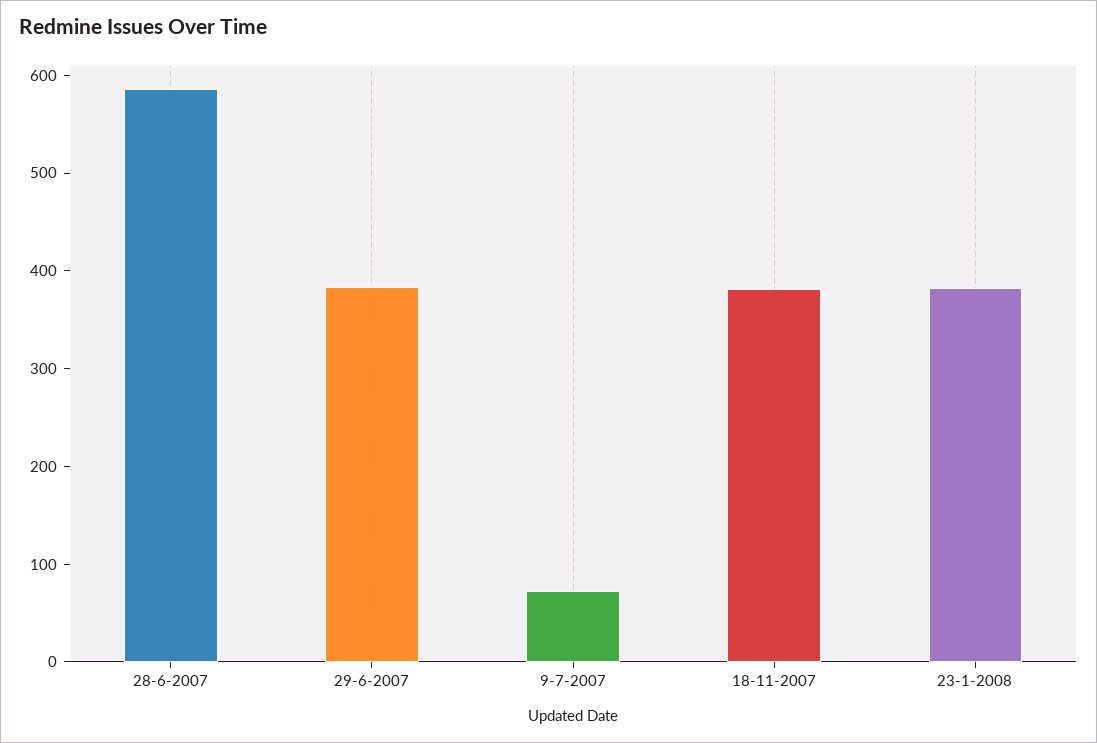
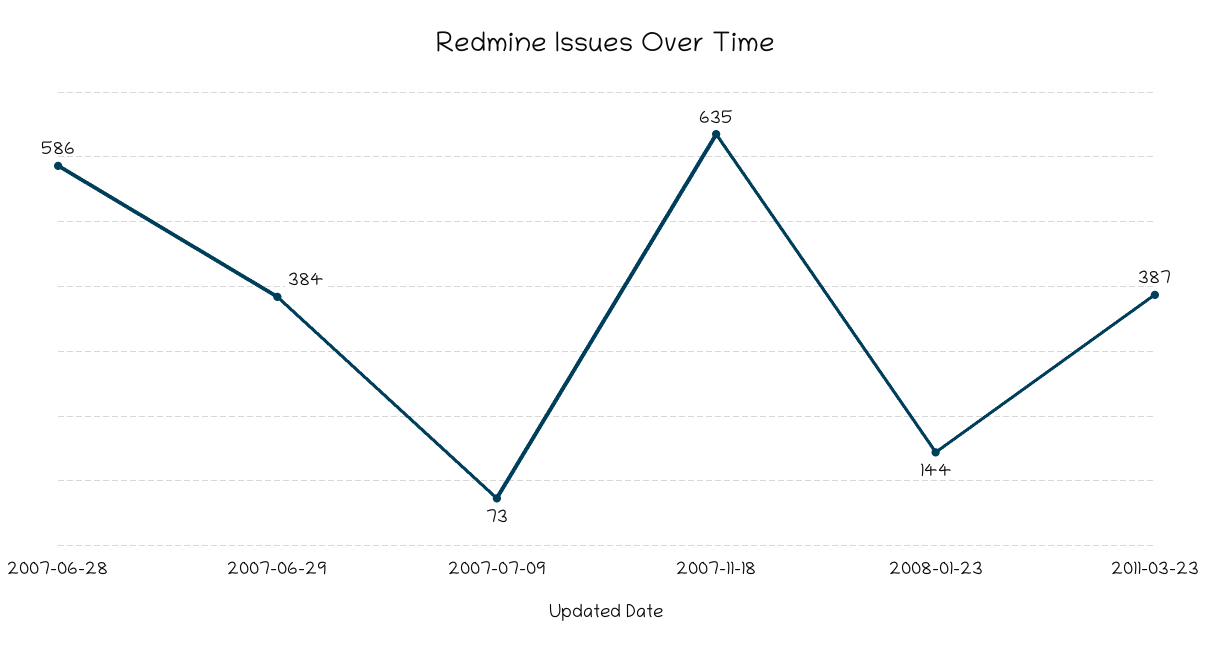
18-11-2007: 380 -> 635
23-1-2008: 380 -> 144
2011-03-23: none -> 387

